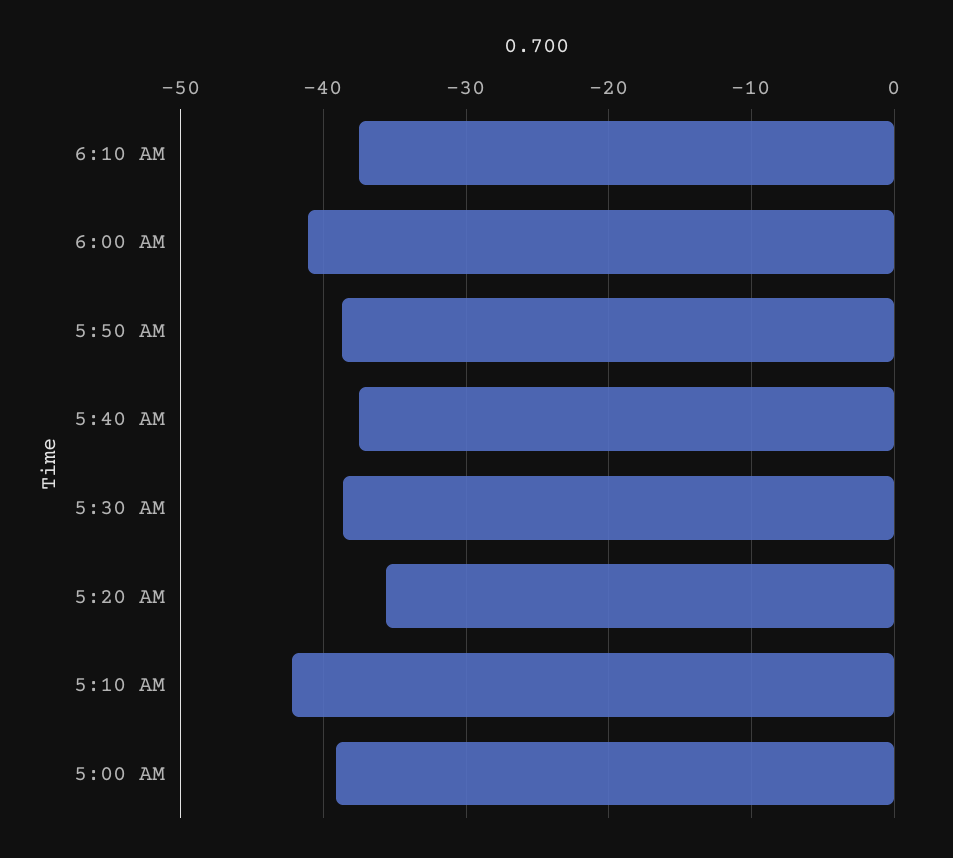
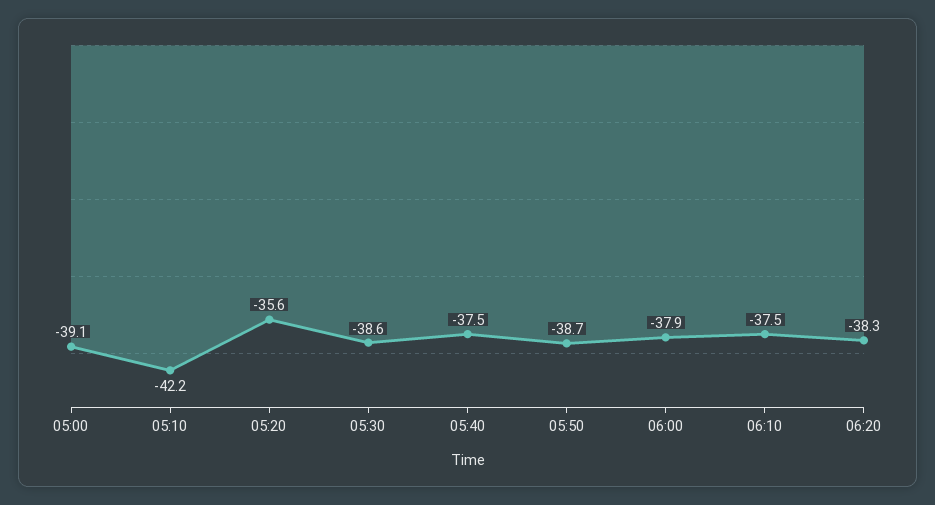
6:00 AM: -41 -> -37.9
06:20: none -> -38.3

